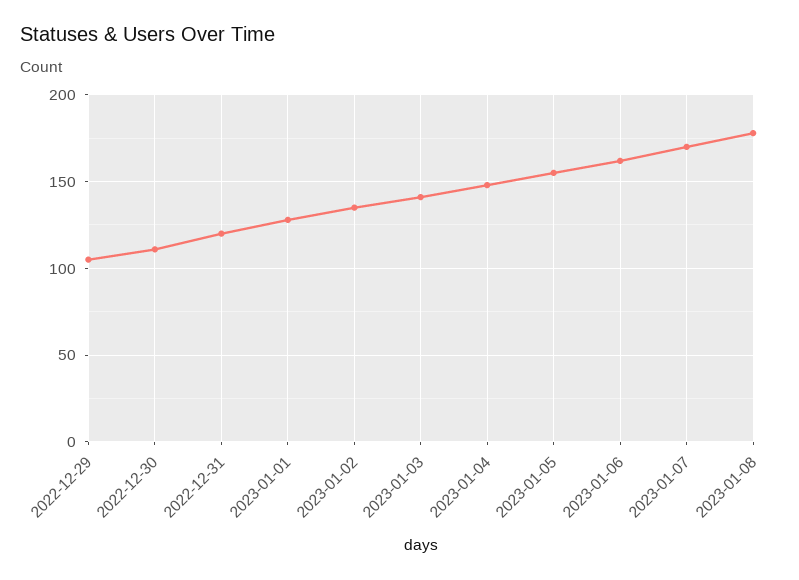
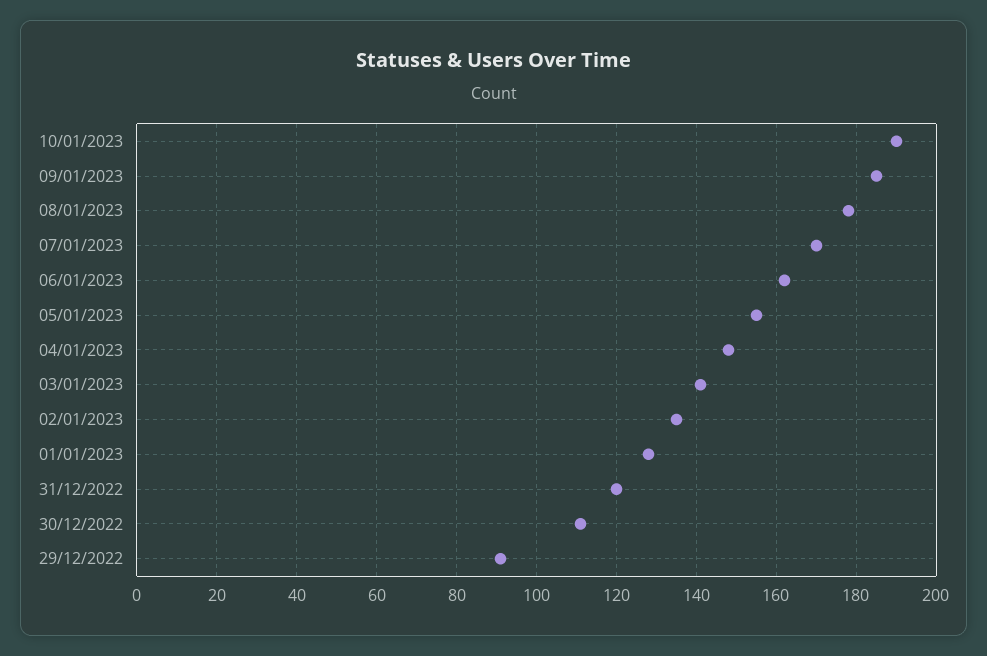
2022-12-29: 105 -> 90
10/01/2023: none -> 190
09/01/2023: none -> 185

